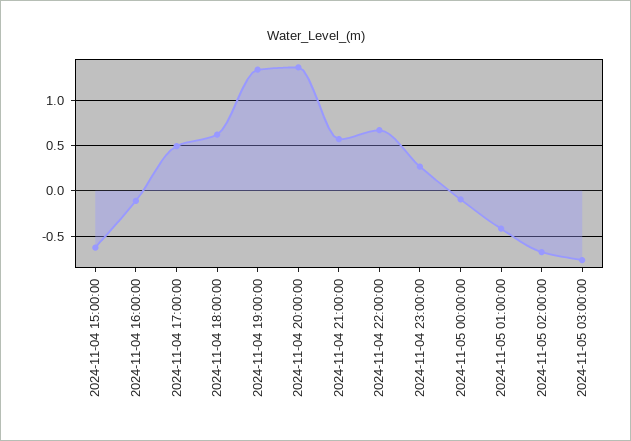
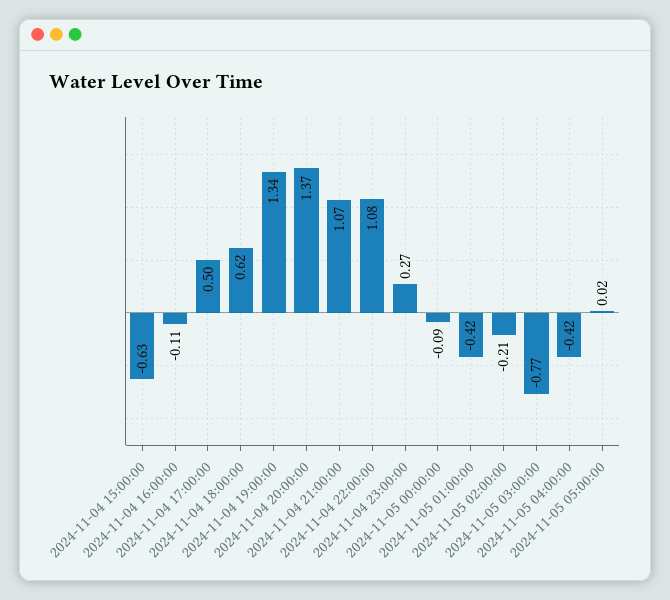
2024-11-04 21:00:00: 0.6 -> 1.07
2024-11-04 22:00:00: 0.7 -> 1.08
2024-11-05 02:00:00: -0.7 -> -0.21
2024-11-05 04:00:00: none -> -0.42
2024-11-05 05:00:00: none -> 0.02

